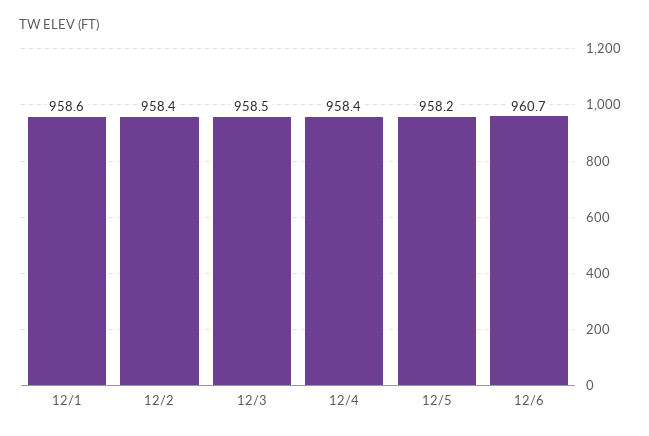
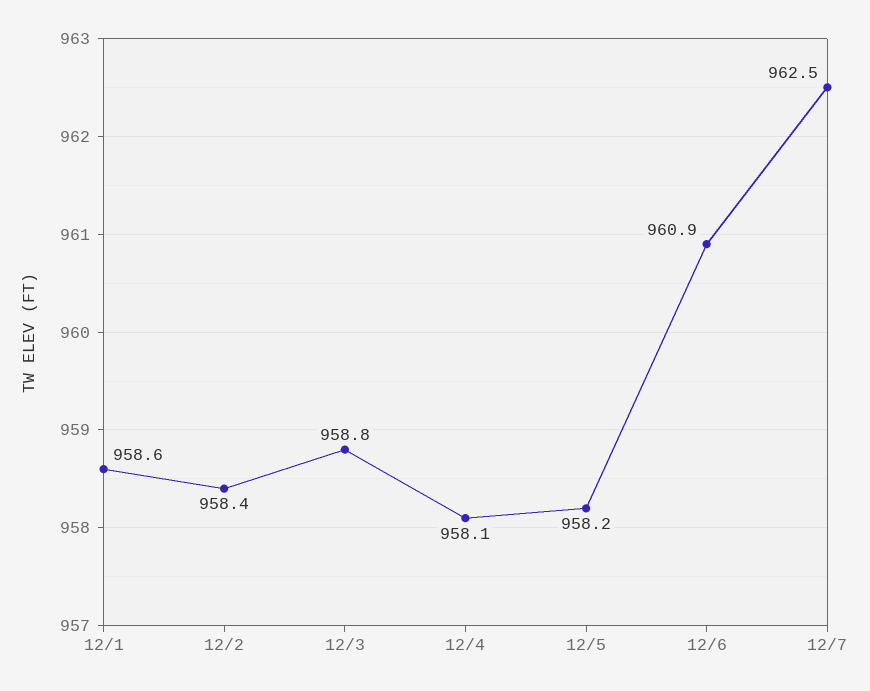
12/3: 958.5 -> 958.8
12/4: 958.4 -> 958.1
12/6: 960.7 -> 960.9
12/7: none -> 962.5

